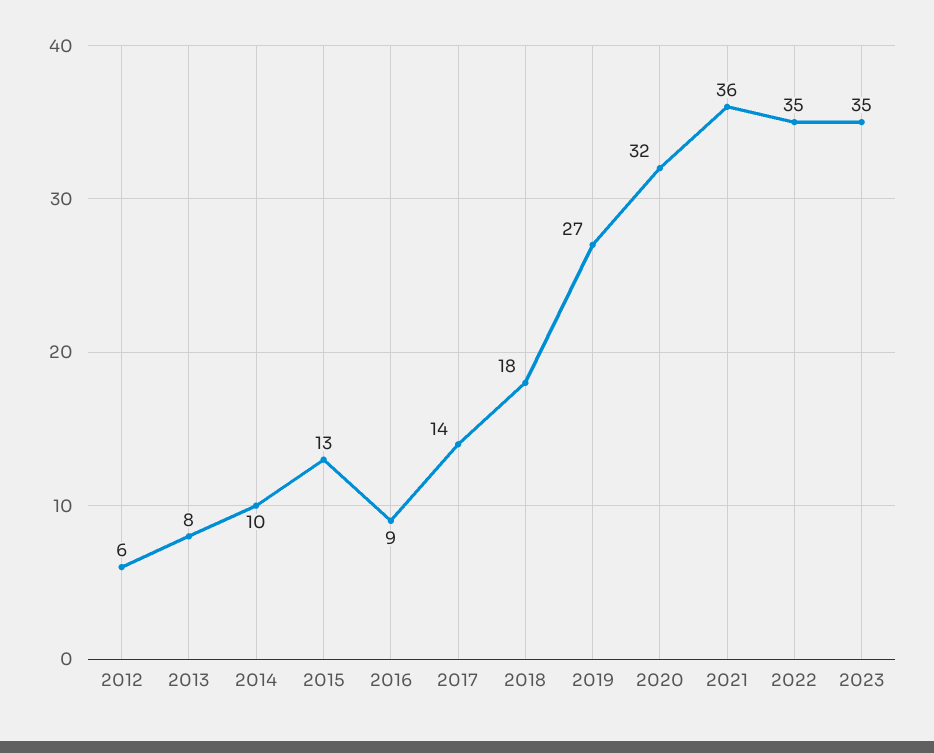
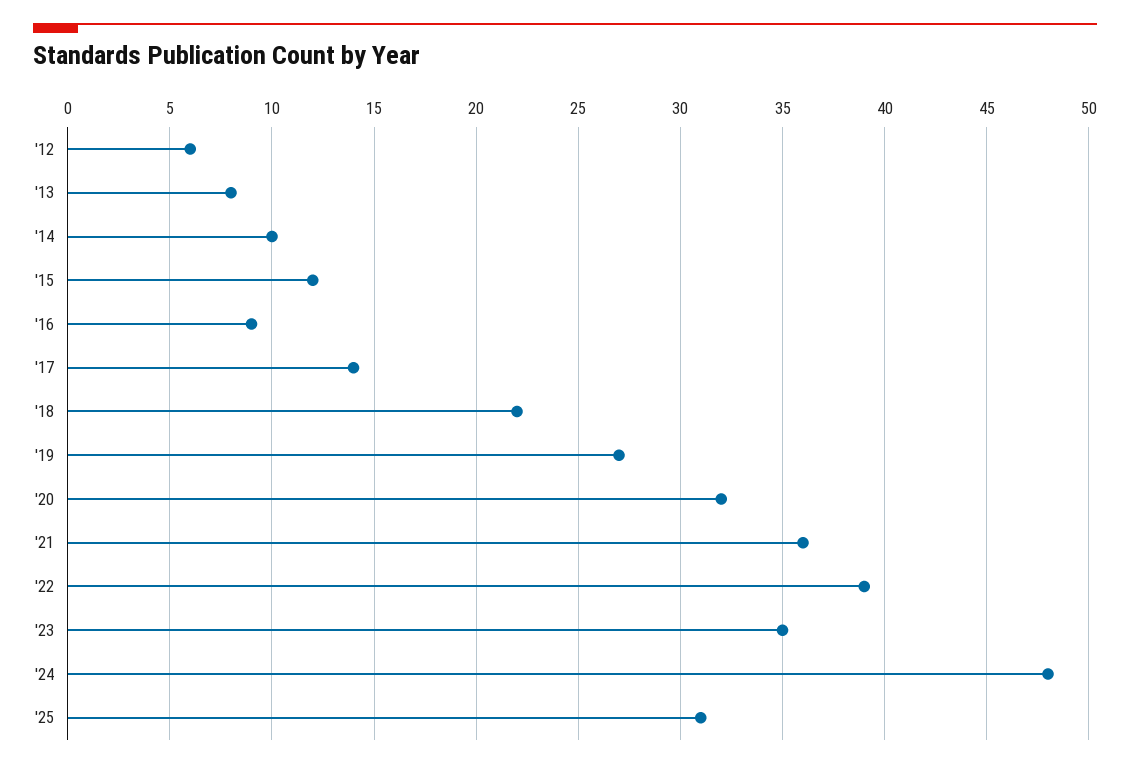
2015: 13 -> 12
2018: 18 -> 22
2022: 35 -> 39
'24: none -> 48
'25: none -> 31

